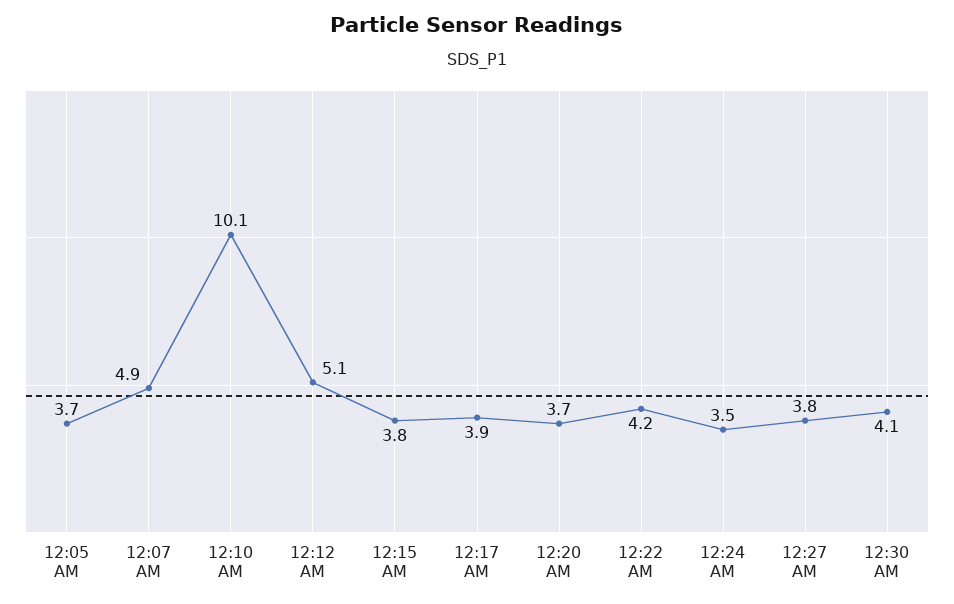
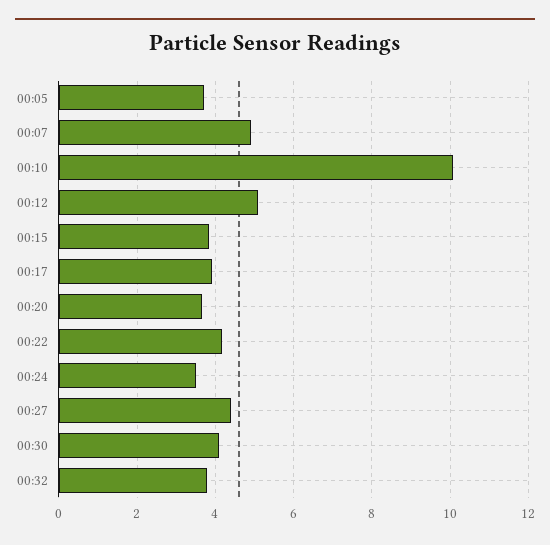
12:27 AM: 3.8 -> 4.4
00:32: none -> 3.8

